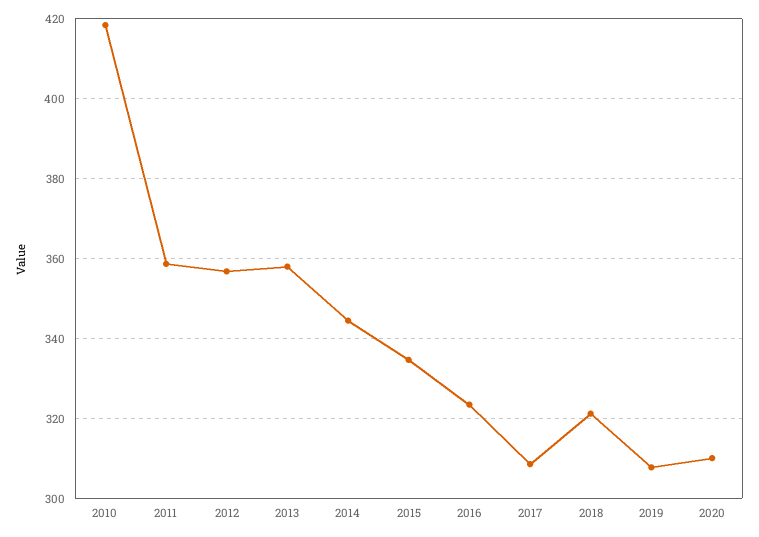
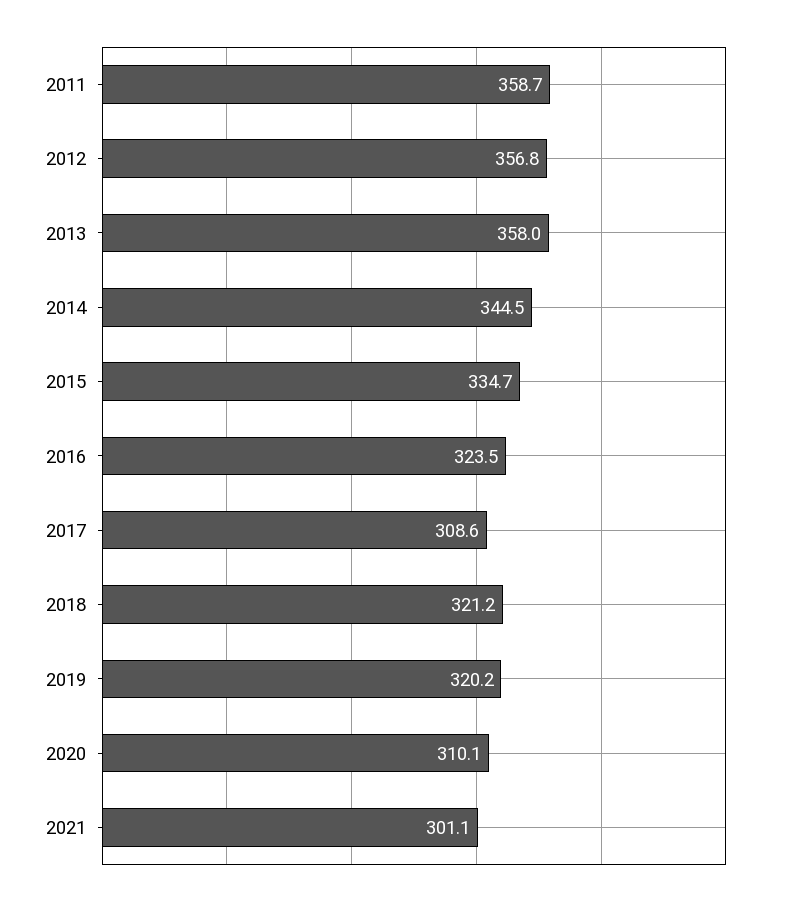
2010: 418 -> none
2019: 308 -> 320.2
2021: none -> 301.1

